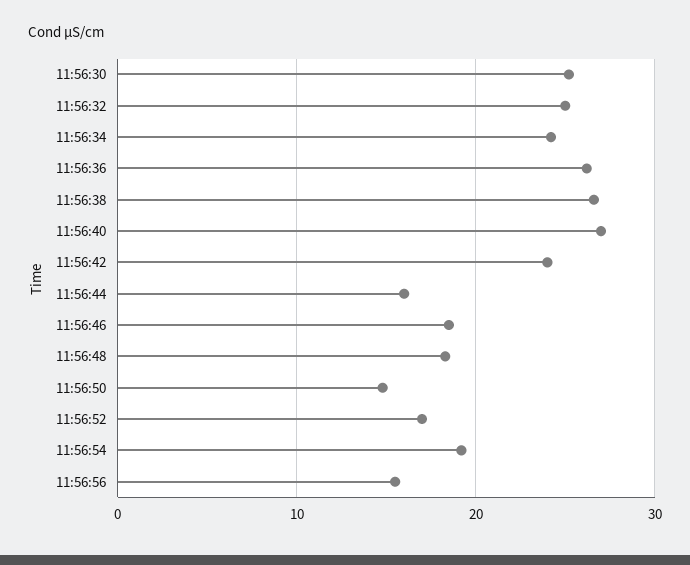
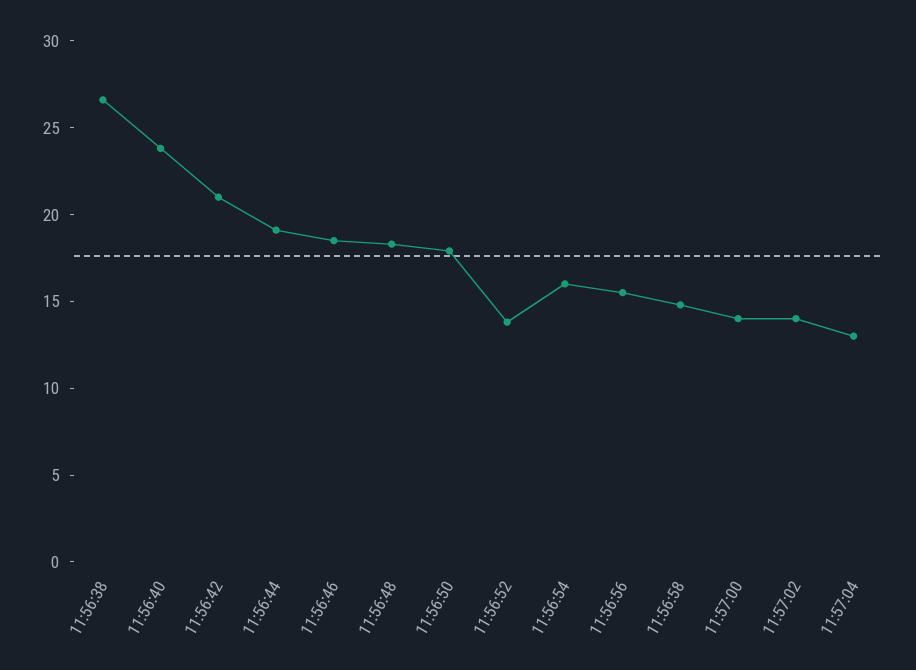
11:56:30: 25 -> none
11:56:32: 25 -> none
11:56:34: 24 -> none
11:56:36: 26 -> none
11:56:40: 27 -> 24
11:56:42: 24 -> 21
11:56:44: 16 -> 19
11:56:50: 15 -> 18
11:56:52: 17 -> 14
11:56:54: 19 -> 16
11:56:58: none -> 15
11:57:00: none -> 14
11:57:02: none -> 14
11:57:04: none -> 13

